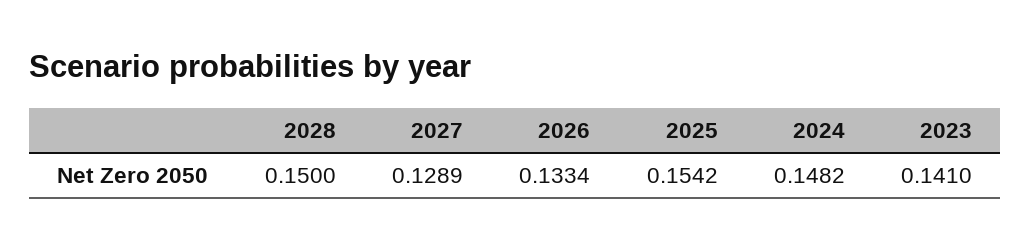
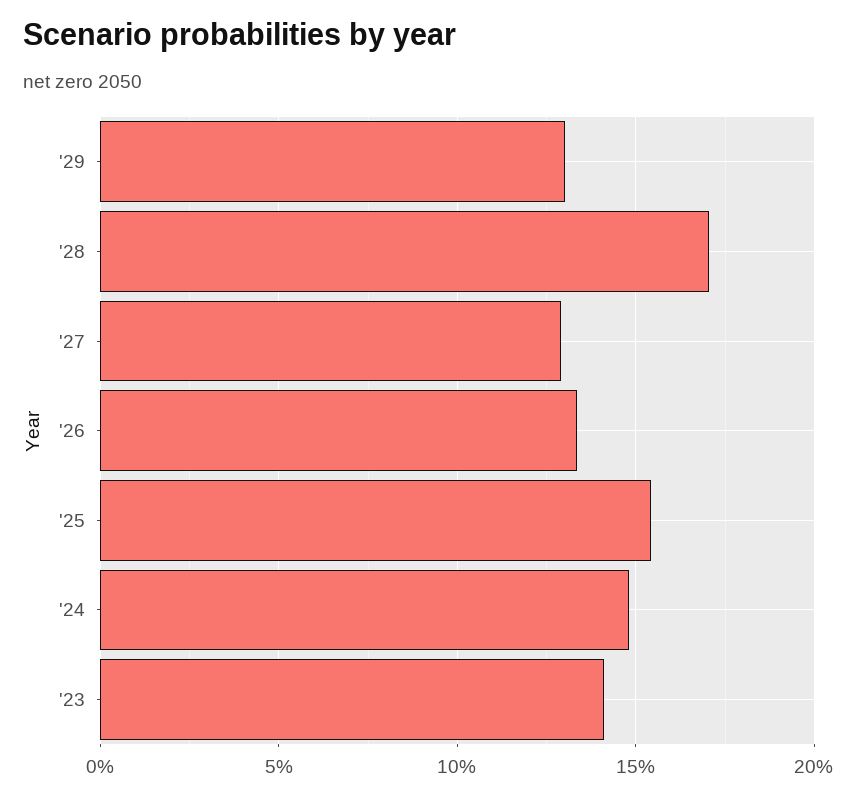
2028: 0.15 -> 0.17
'29: none -> 0.13

